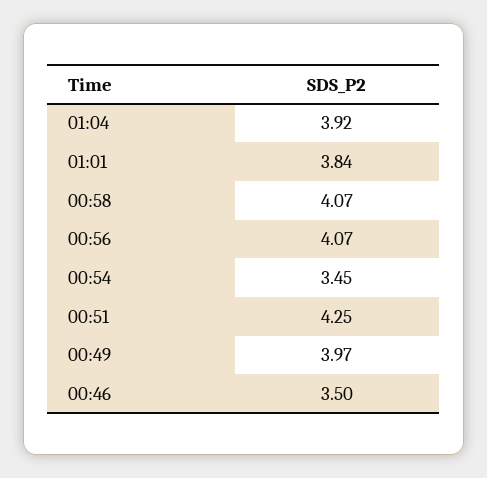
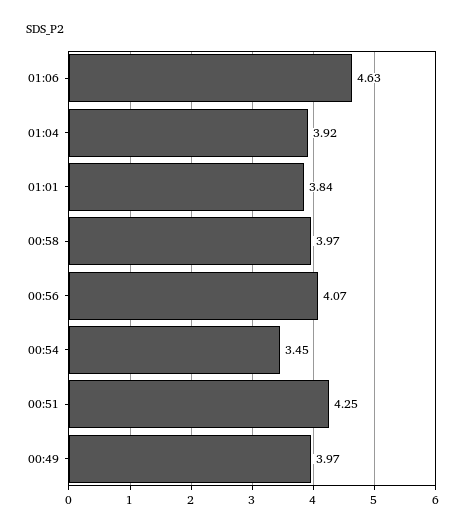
00:58: 4.07 -> 3.97
00:46: 3.5 -> none
01:06: none -> 4.63

